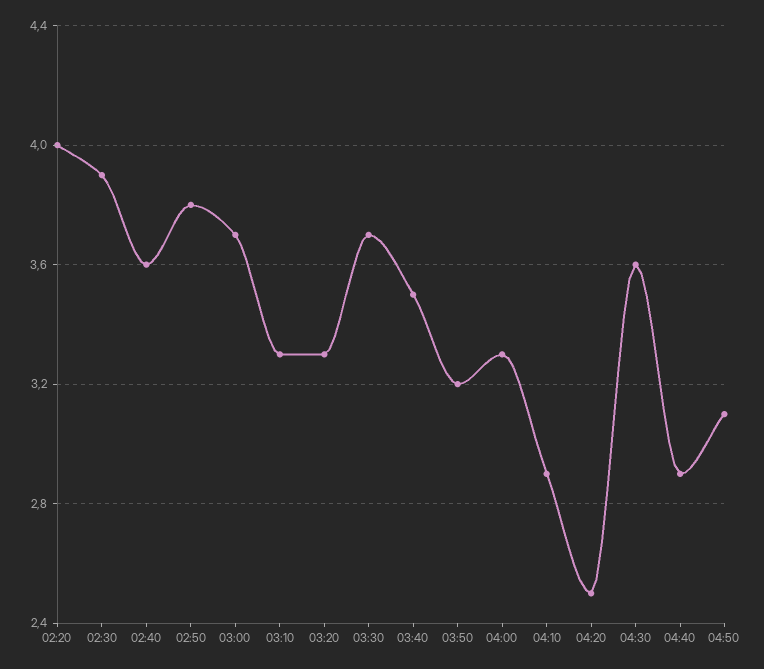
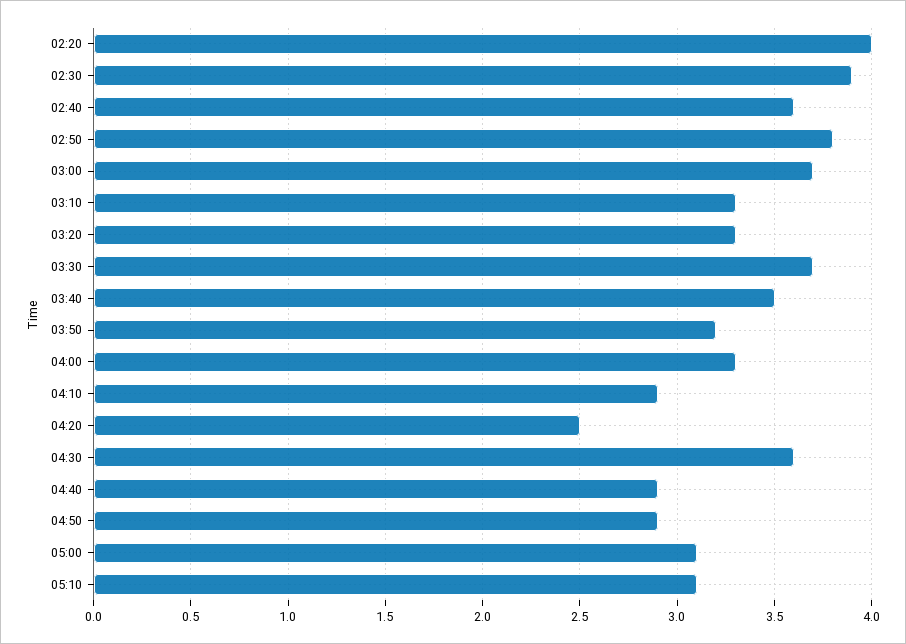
04:50: 3.1 -> 2.9
05:00: none -> 3.1
05:10: none -> 3.1

